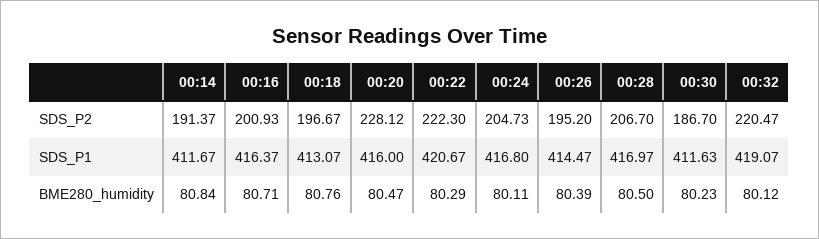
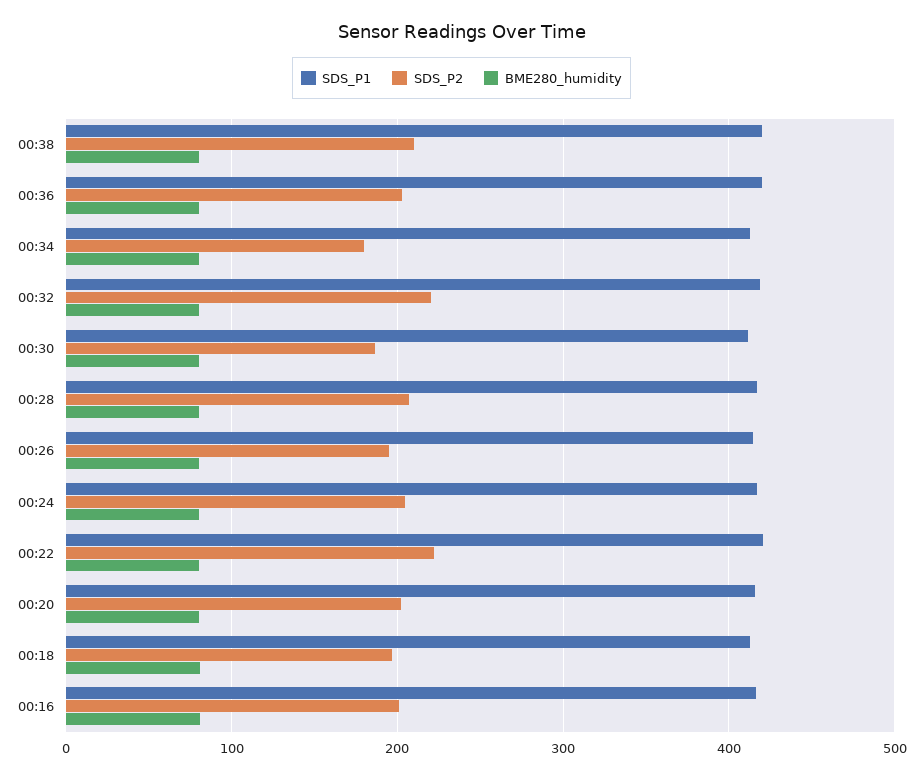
SDS_P2, 00:14: 191.37 -> none
SDS_P2, 00:20: 228.12 -> 200
SDS_P1, 00:14: 411.67 -> none
BME280_humidity, 00:14: 80.84 -> none
SDS_P1, 00:38: none -> 420
SDS_P2, 00:38: none -> 210
BME280_humidity, 00:38: none -> 80
SDS_P1, 00:36: none -> 420
SDS_P2, 00:36: none -> 200
BME280_humidity, 00:36: none -> 80
SDS_P1, 00:34: none -> 410
SDS_P2, 00:34: none -> 180
BME280_humidity, 00:34: none -> 80

